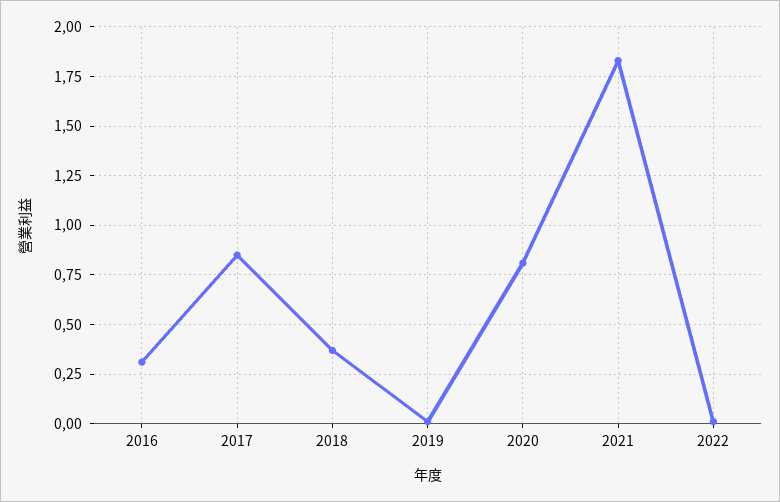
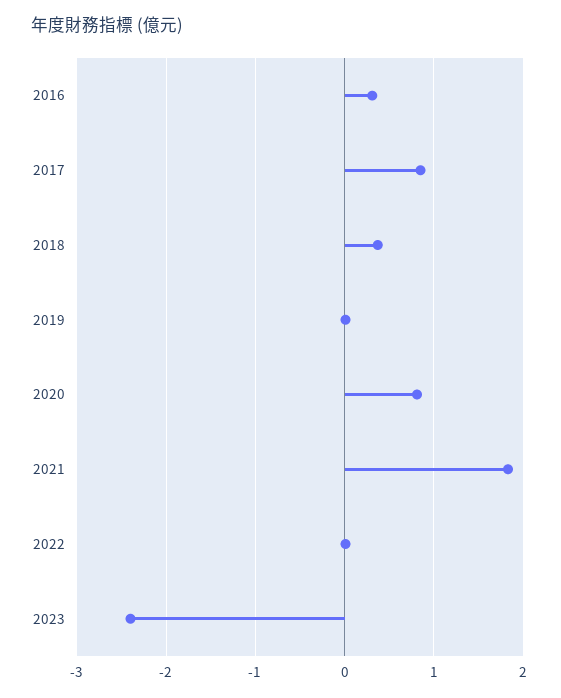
2023: none -> -2.4

